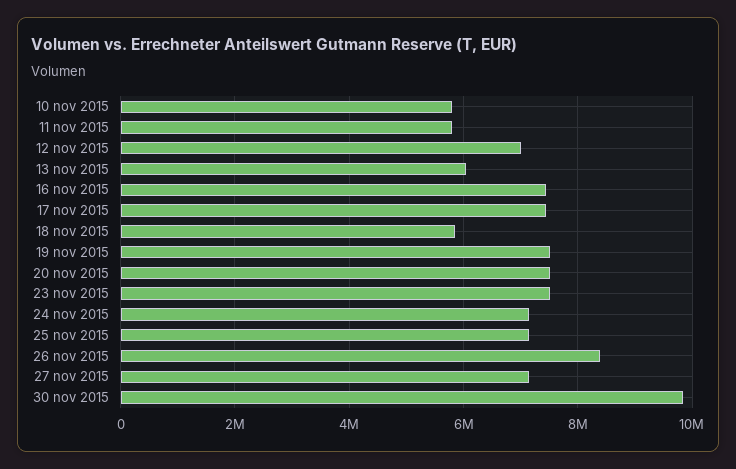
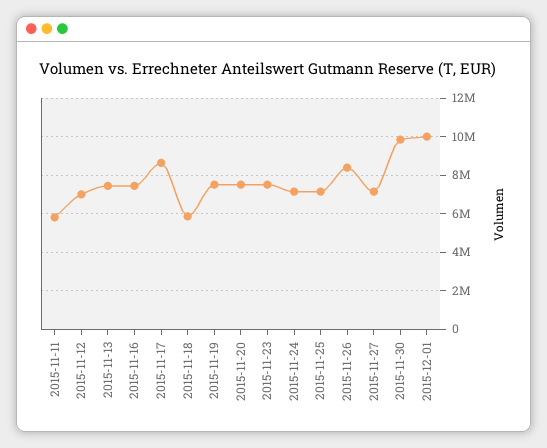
10 nov 2015: 5800000 -> none
13 nov 2015: 6000000 -> 7500000
17 nov 2015: 7400000 -> 8500000
2015-12-01: none -> 10000000

